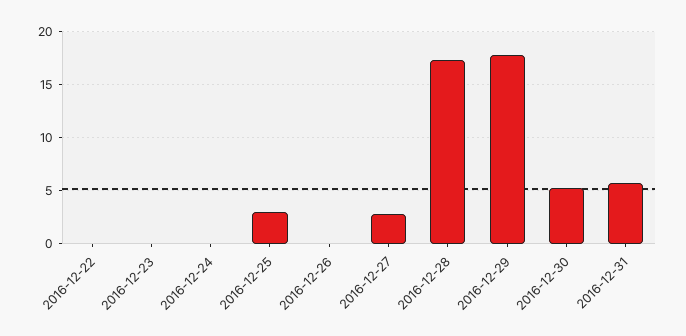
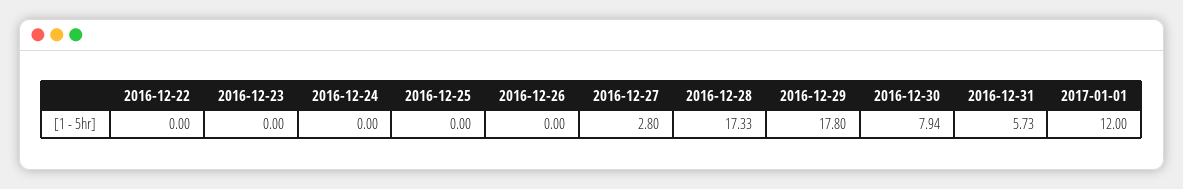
2016-12-25: 3 -> 0
2016-12-30: 5 -> 7.94
2017-01-01: none -> 12

